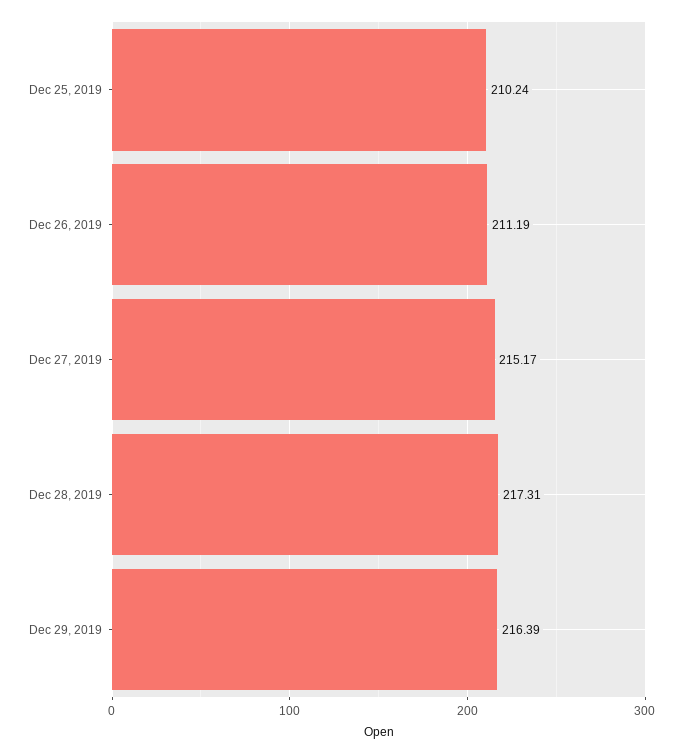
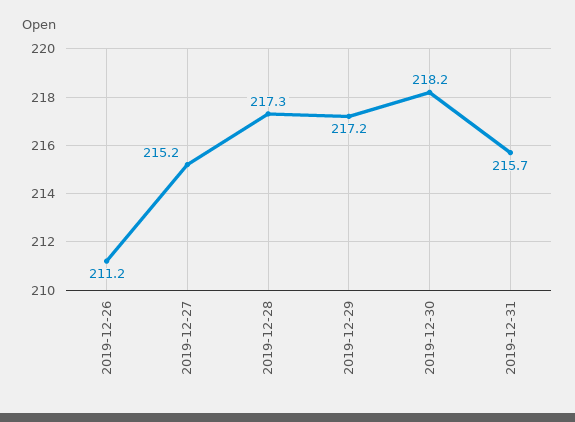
Dec 25, 2019: 210.24 -> none
Dec 29, 2019: 216.39 -> 217.2
2019-12-30: none -> 218.2
2019-12-31: none -> 215.7

